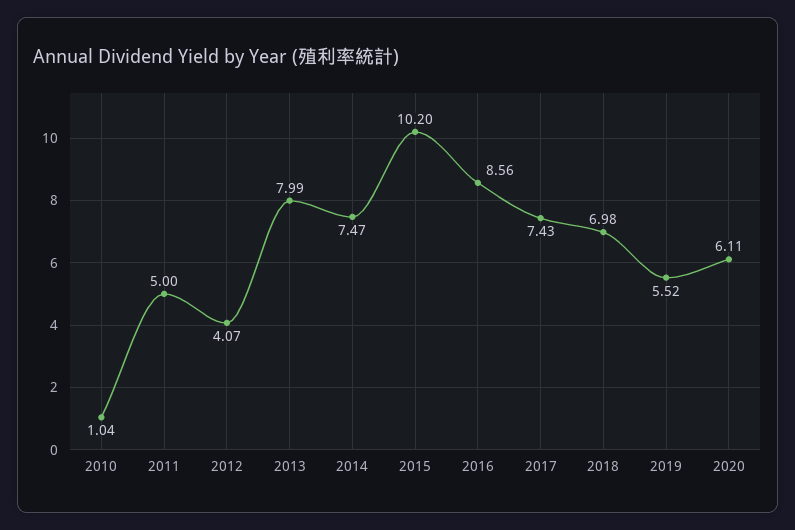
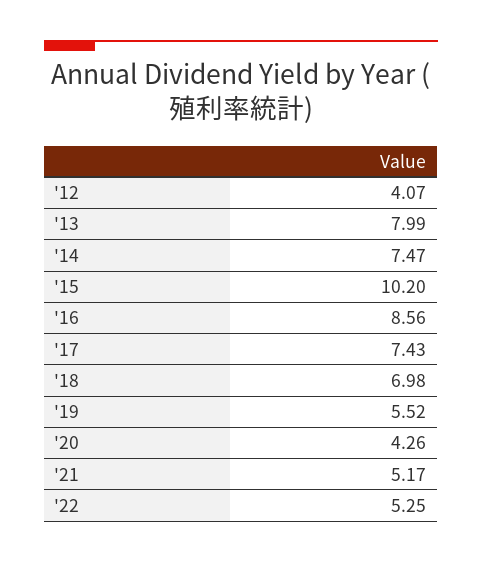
2010: 1.04 -> none
2011: 5 -> none
2020: 6.11 -> 4.26
'21: none -> 5.17
'22: none -> 5.25

